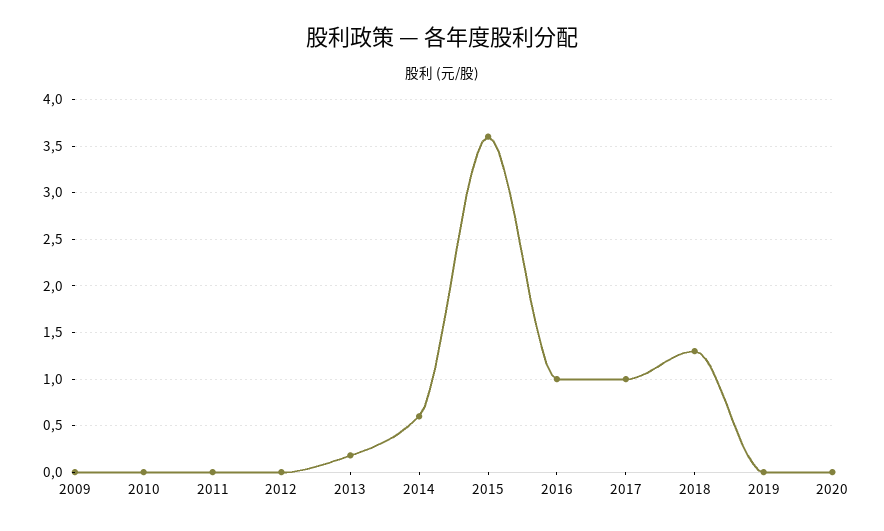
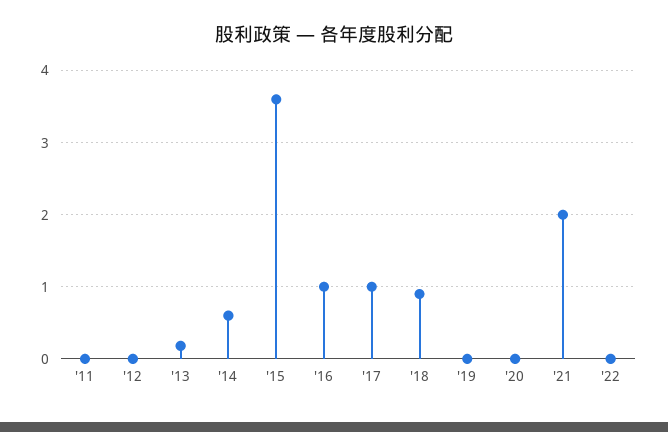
2009: 0 -> none
2010: 0 -> none
2018: 1.3 -> 0.9
'21: none -> 2
'22: none -> 0

